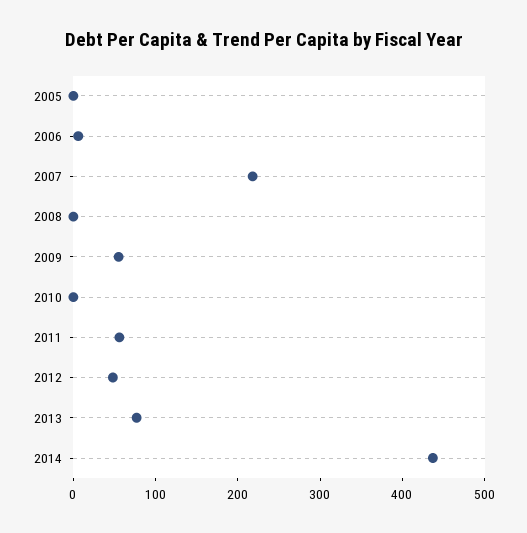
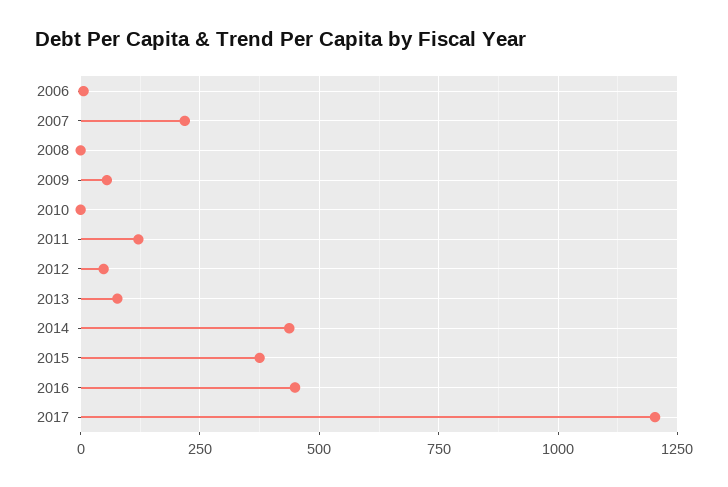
2005: 0 -> none
2011: 60 -> 125
2015: none -> 375
2016: none -> 450
2017: none -> 1200

